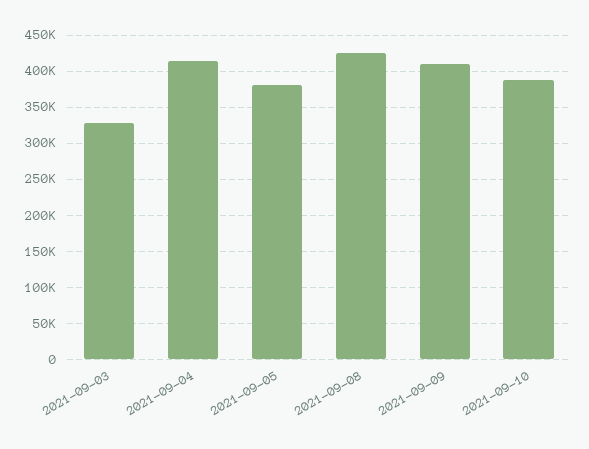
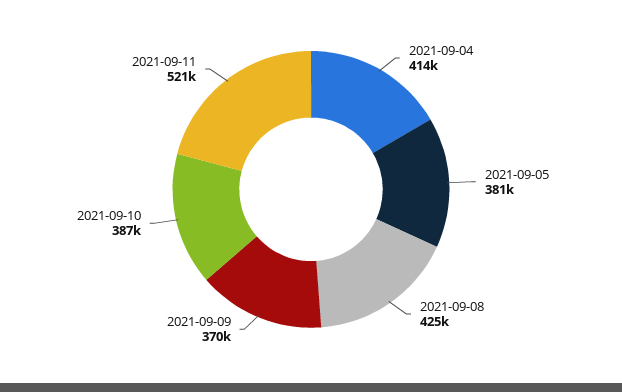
2021-09-03: 330000 -> none
2021-09-09: 410000 -> 370000
2021-09-11: none -> 521000

